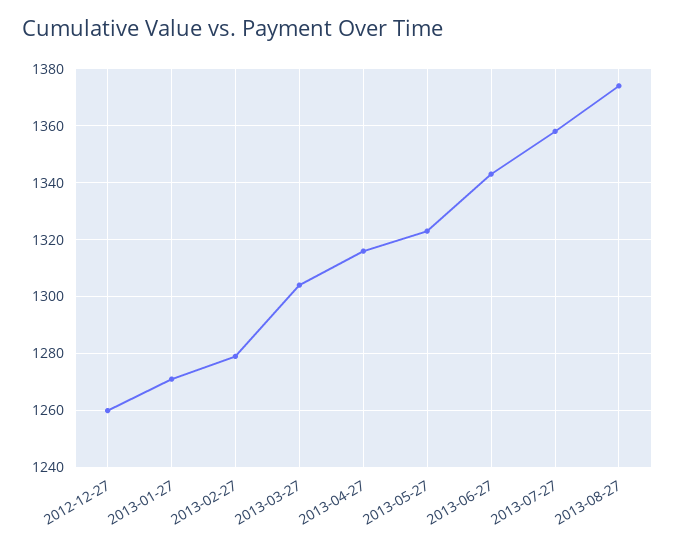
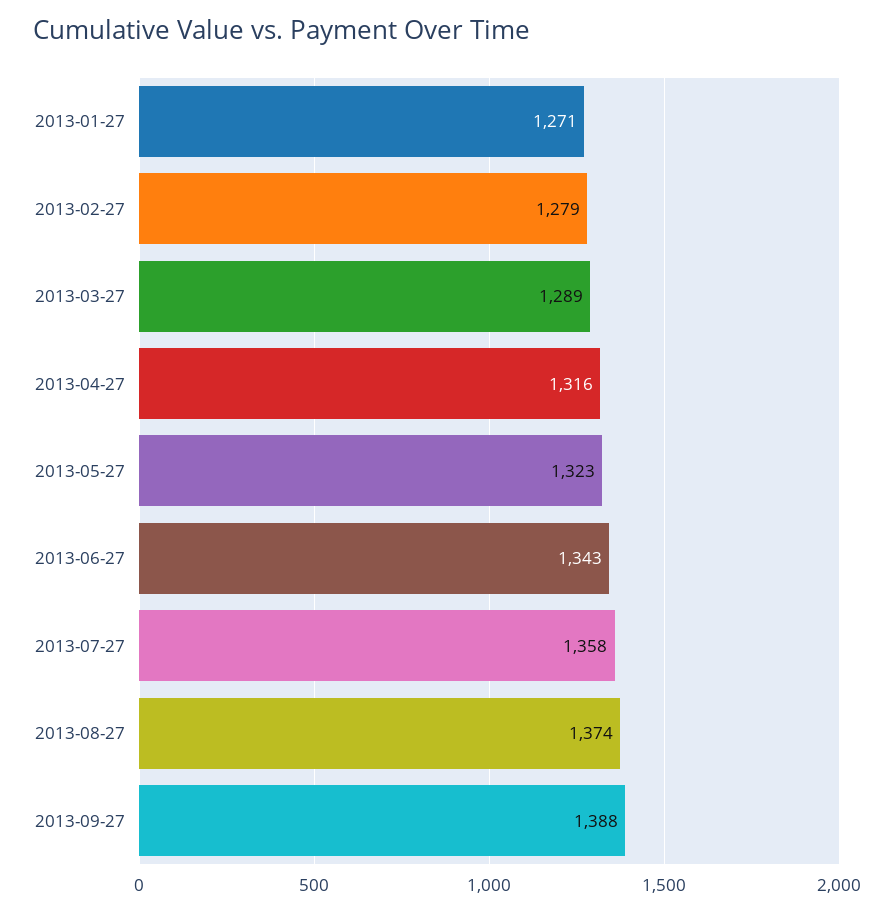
2012-12-27: 1260 -> none
2013-03-27: 1305 -> 1289
2013-09-27: none -> 1388

